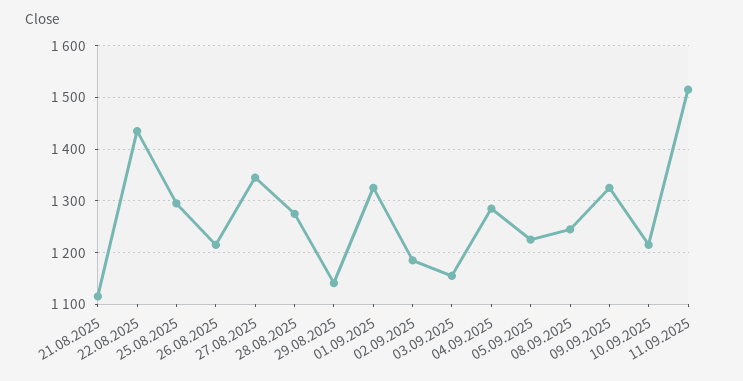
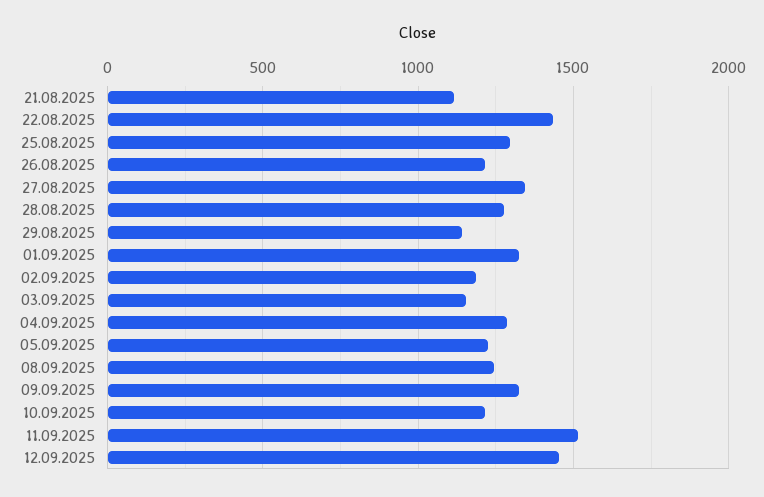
12.09.2025: none -> 1450

